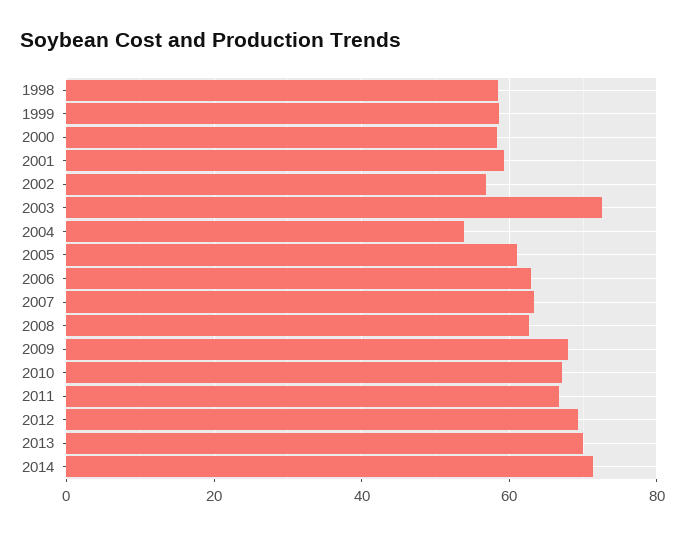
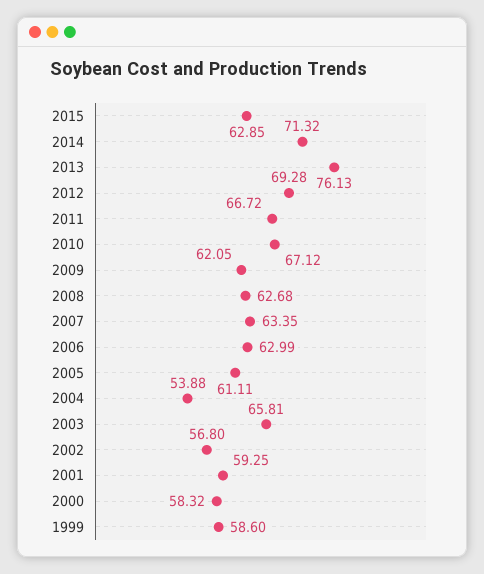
1998: 58 -> none
2003: 72 -> 65.81
2009: 68 -> 62.05
2013: 70 -> 76.13
2015: none -> 62.85

